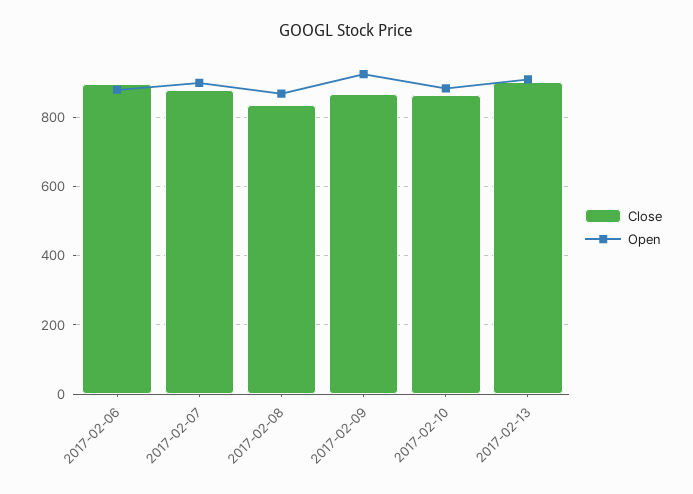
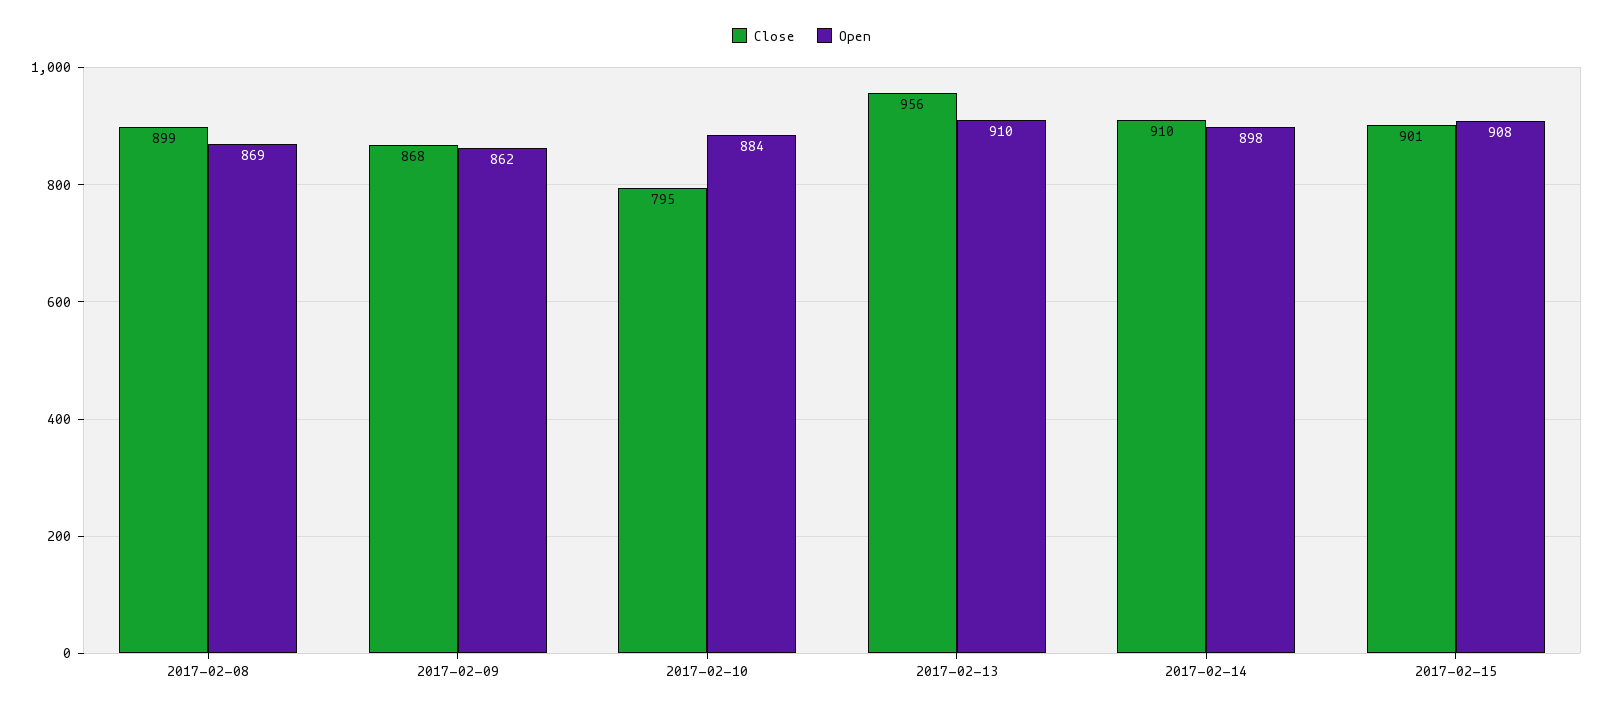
Close, 2017-02-06: 900 -> none
Open, 2017-02-06: 880 -> none
Close, 2017-02-07: 880 -> none
Open, 2017-02-07: 900 -> none
Close, 2017-02-08: 840 -> 899
Open, 2017-02-09: 920 -> 862
Close, 2017-02-10: 860 -> 795
Close, 2017-02-13: 900 -> 956
Close, 2017-02-14: none -> 910
Open, 2017-02-14: none -> 898
Close, 2017-02-15: none -> 901
Open, 2017-02-15: none -> 908

